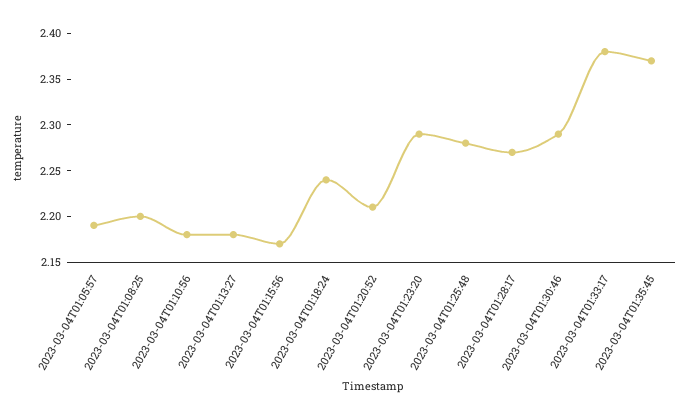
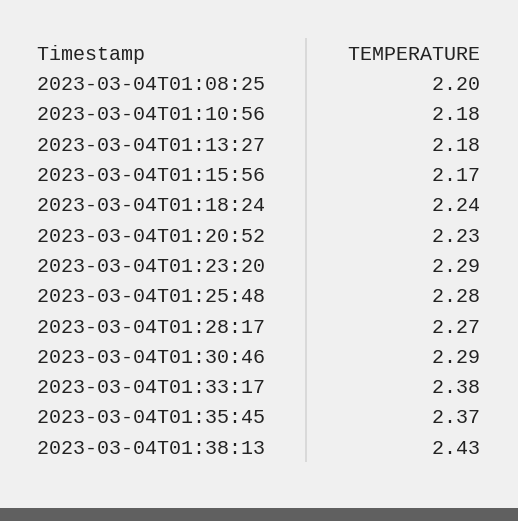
2023-03-04T01:05:57: 2.19 -> none
2023-03-04T01:20:52: 2.21 -> 2.23
2023-03-04T01:38:13: none -> 2.43

